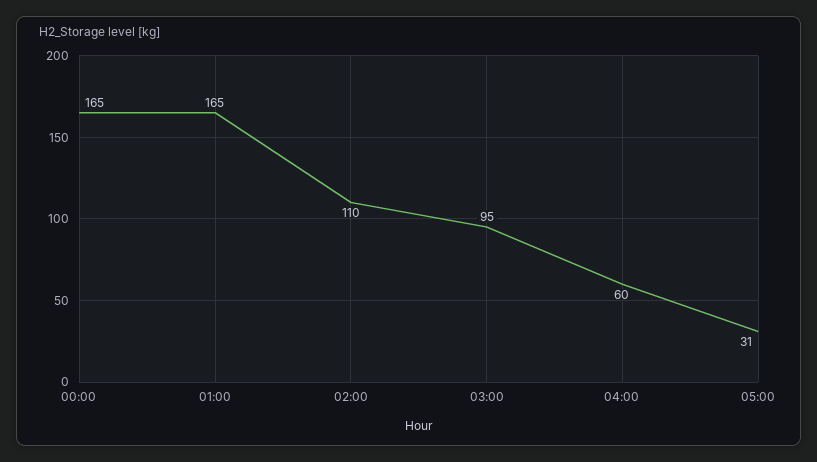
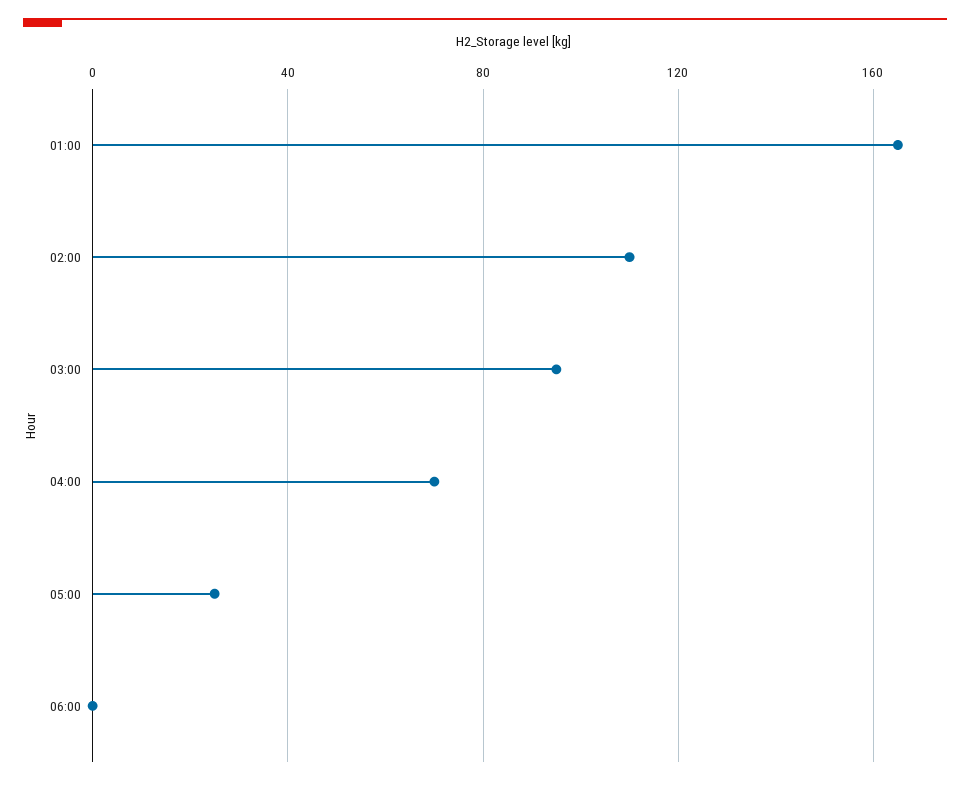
00:00: 165 -> none
04:00: 60 -> 70
05:00: 31 -> 25
06:00: none -> 0

